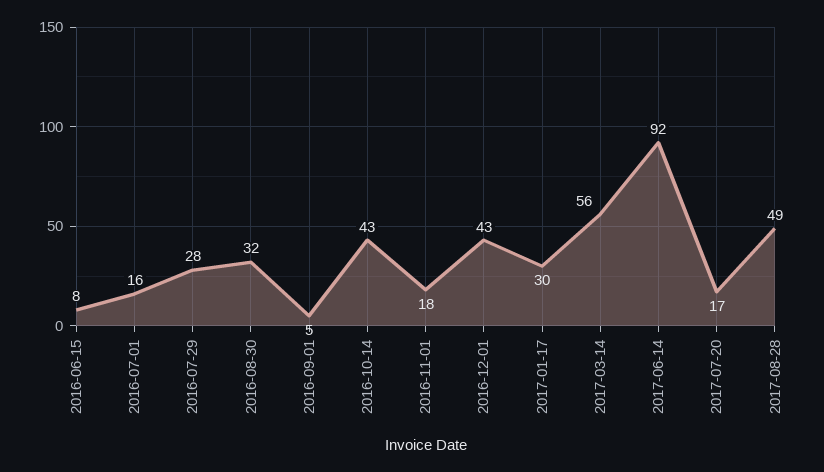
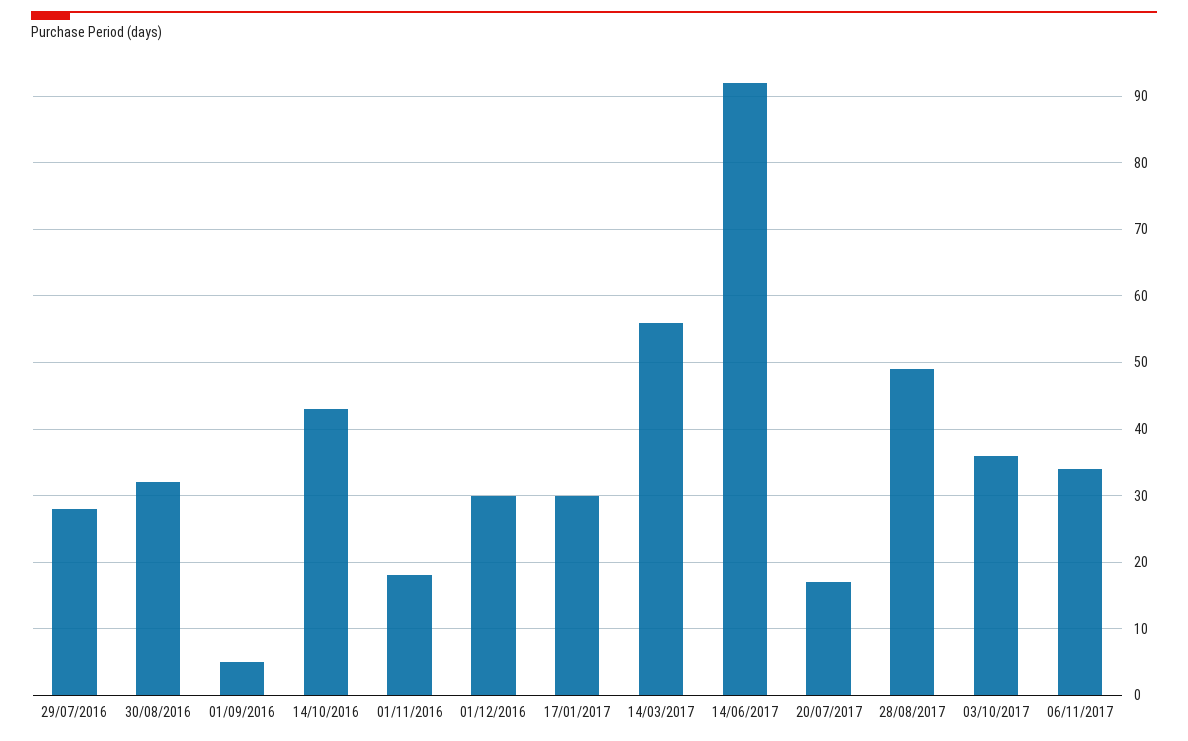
2016-06-15: 8 -> none
2016-07-01: 16 -> none
2016-12-01: 43 -> 30
03/10/2017: none -> 36
06/11/2017: none -> 34

